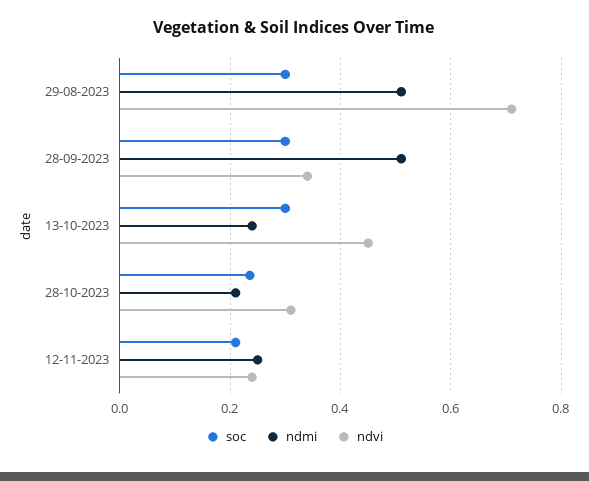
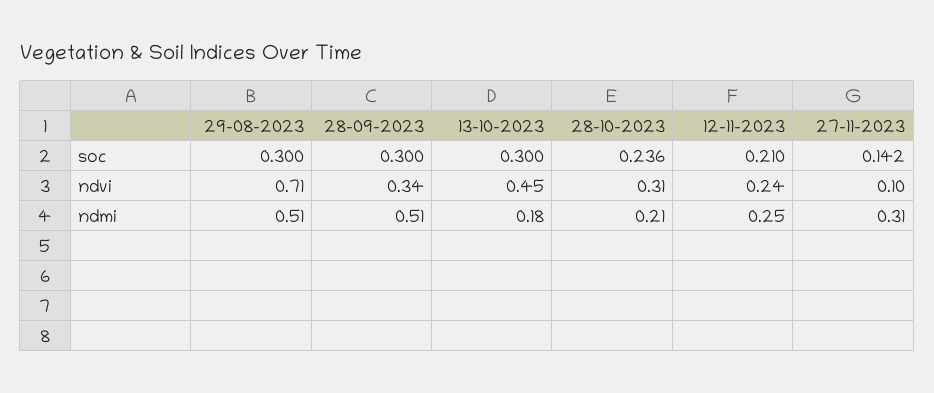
ndmi, 13-10-2023: 0.24 -> 0.18
soc, 27-11-2023: none -> 0.142
ndvi, 27-11-2023: none -> 0.1
ndmi, 27-11-2023: none -> 0.31

